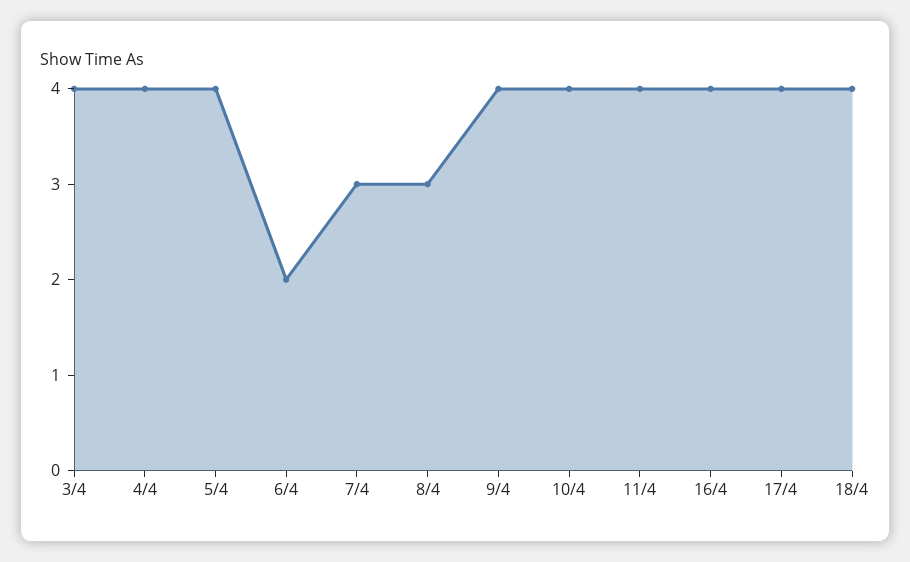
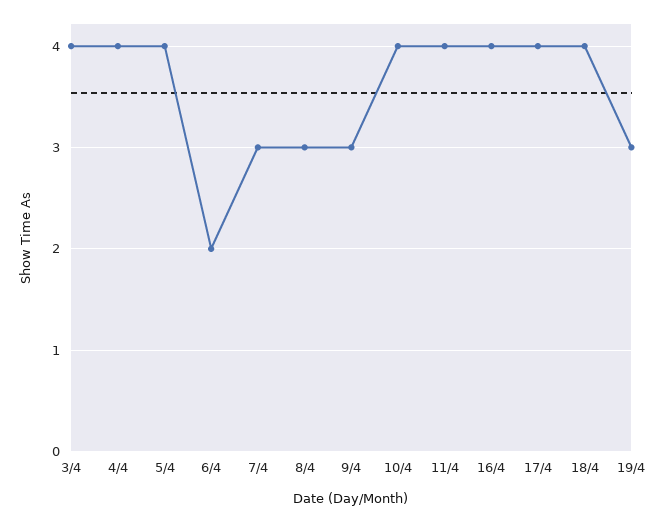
9/4: 4 -> 3
19/4: none -> 3

